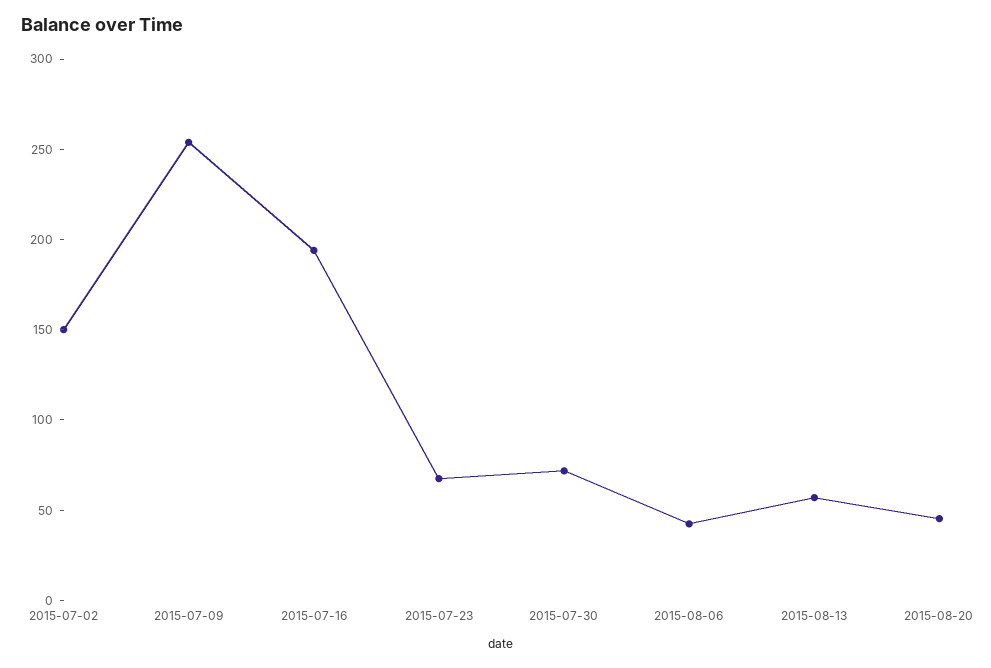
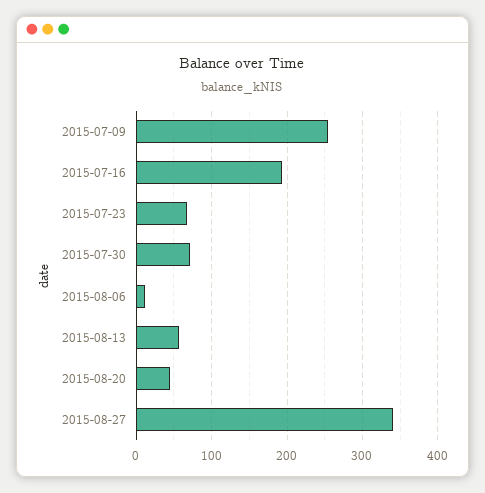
2015-07-02: 150 -> none
2015-08-06: 40 -> 10
2015-08-27: none -> 340

